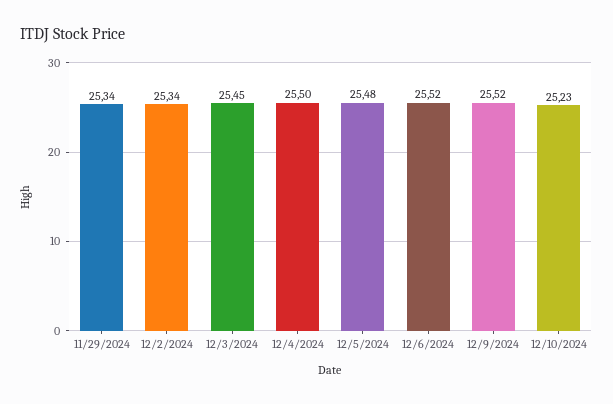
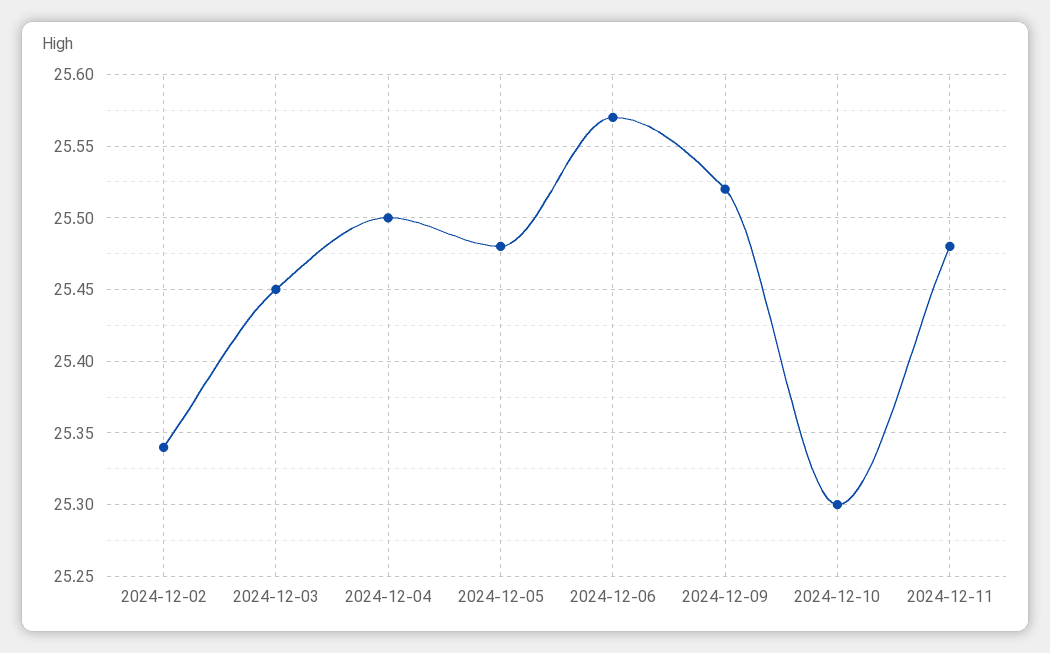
11/29/2024: 25.34 -> none
12/6/2024: 25.52 -> 25.57
12/10/2024: 25.23 -> 25.3
2024-12-11: none -> 25.48

